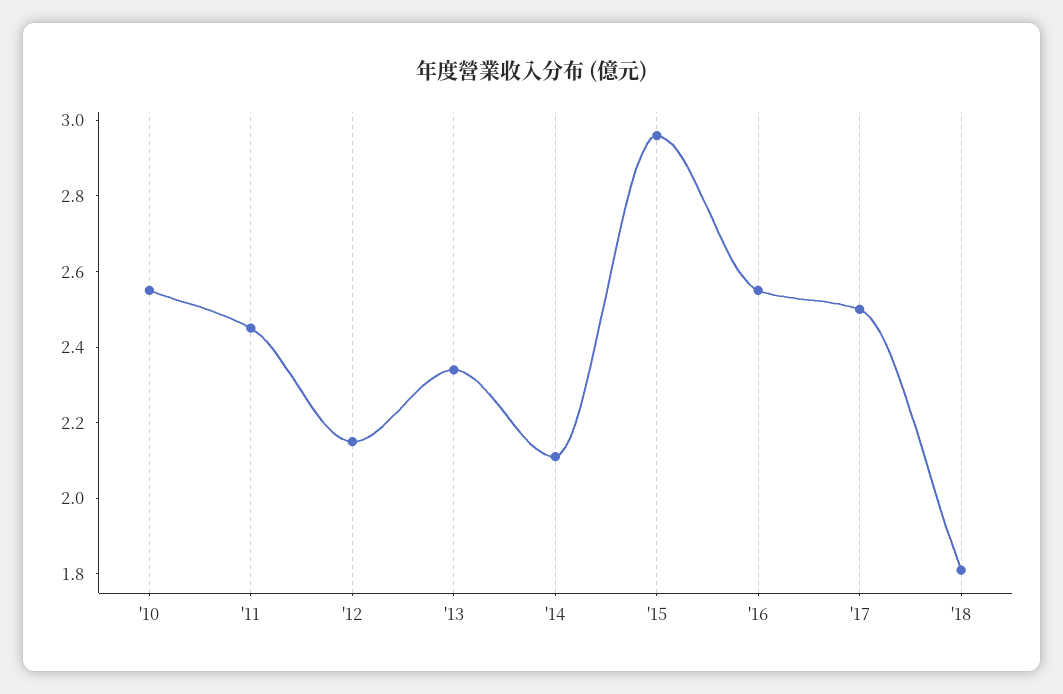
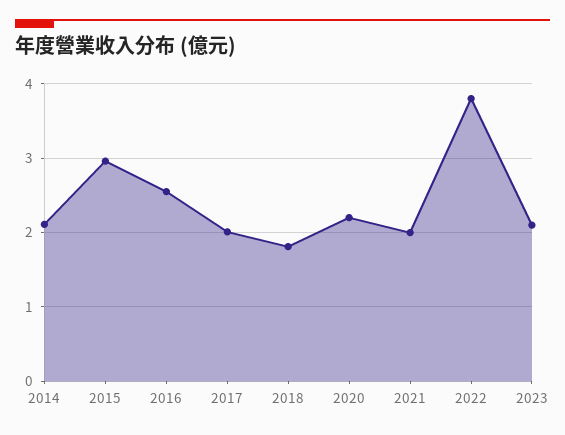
'10: 2.55 -> none
'11: 2.45 -> none
'12: 2.15 -> none
'13: 2.35 -> none
'17: 2.5 -> 2
2020: none -> 2.2
2021: none -> 2
2022: none -> 3.8
2023: none -> 2.1

